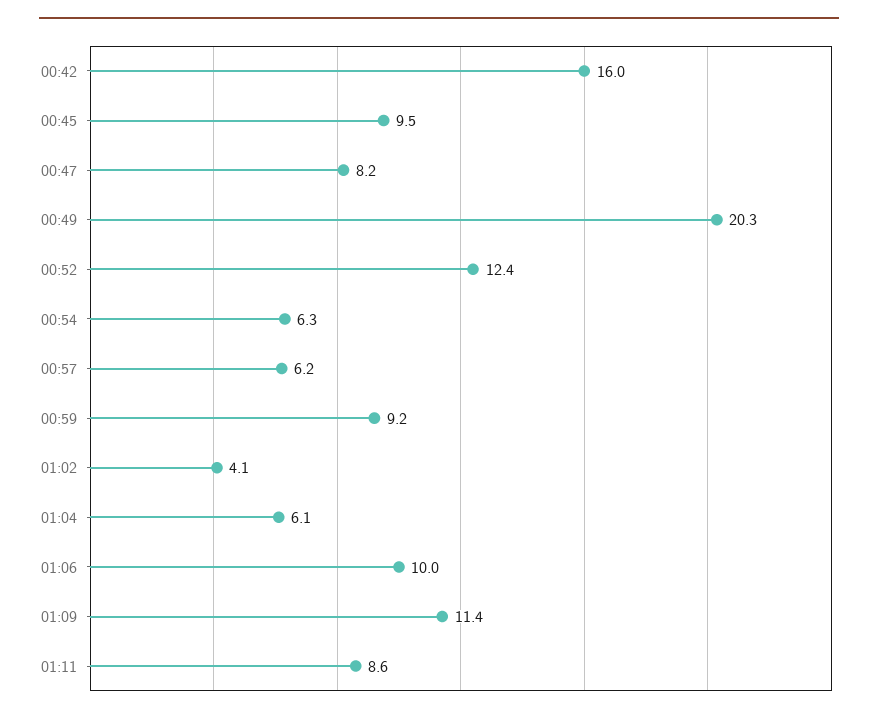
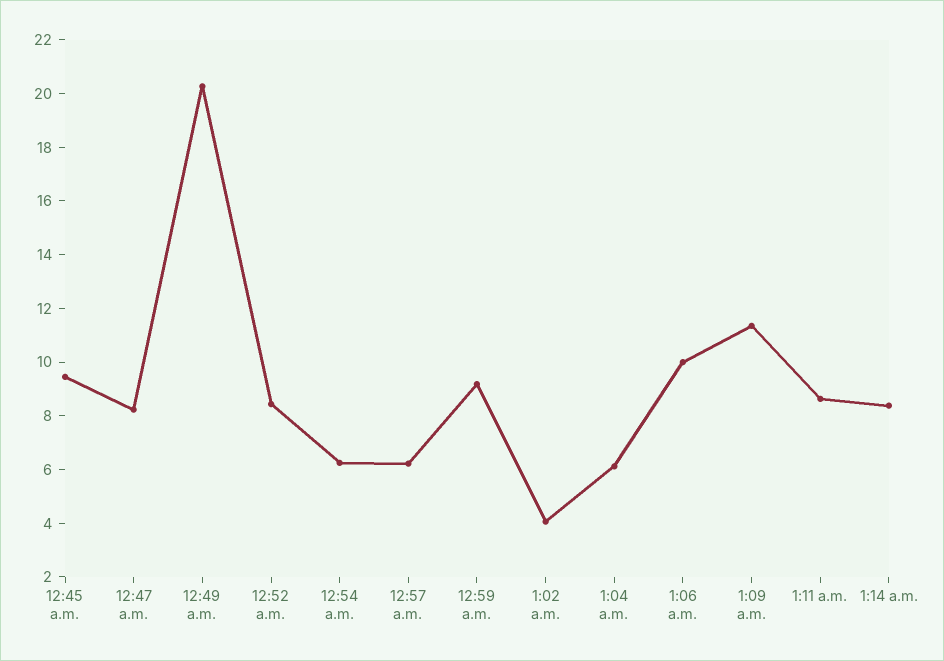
00:42: 16 -> none
00:52: 12.4 -> 8.5
1:14 a.m.: none -> 8.5

